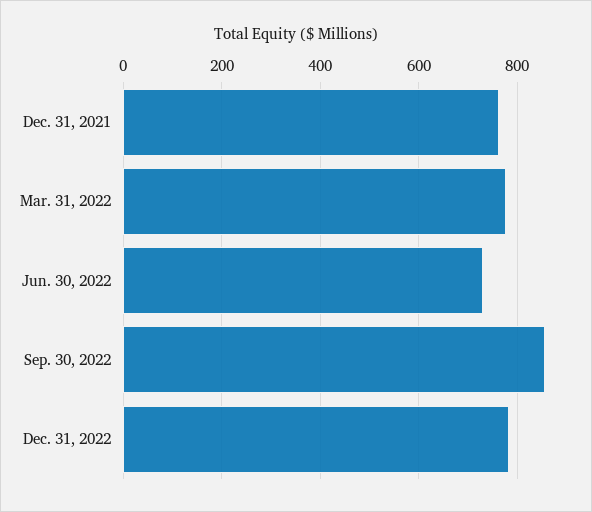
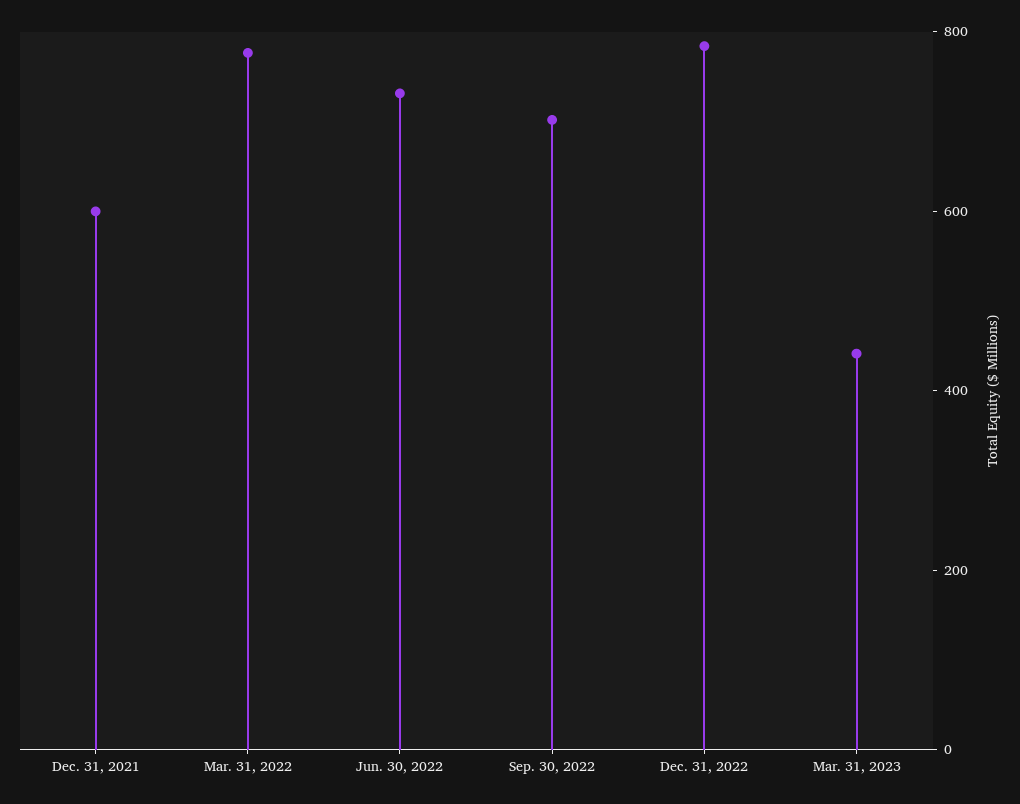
Dec. 31, 2021: 760 -> 600
Sep. 30, 2022: 860 -> 700
Mar. 31, 2023: none -> 450

